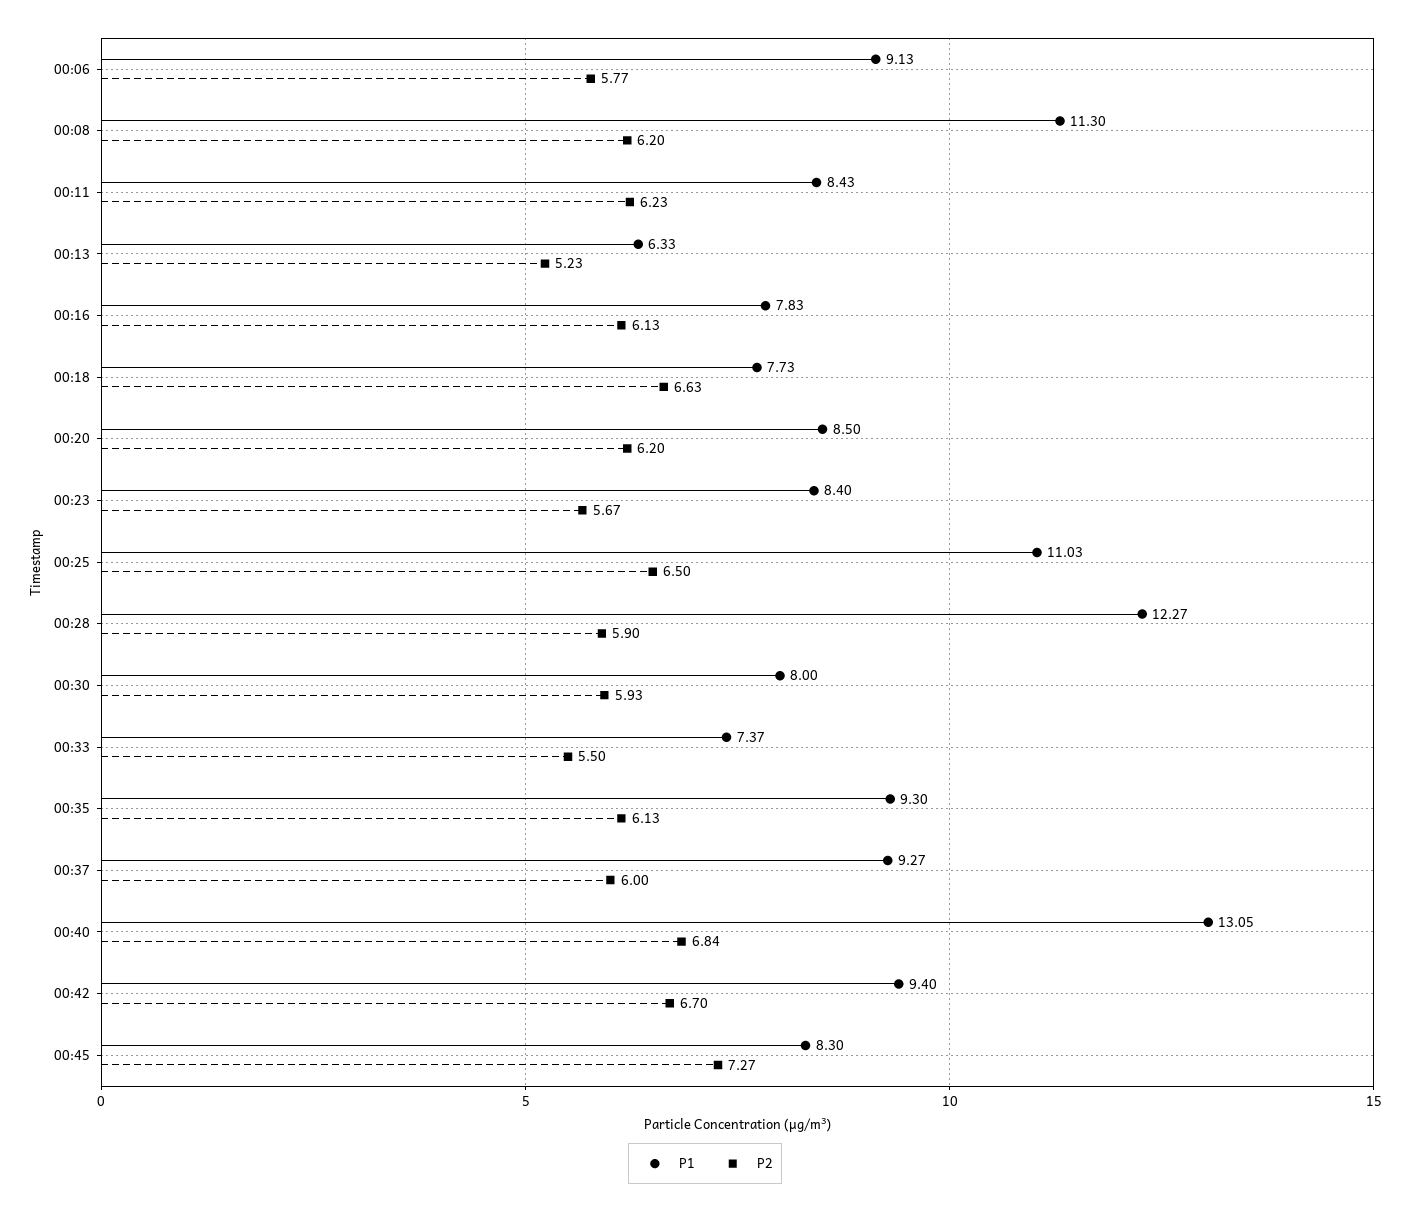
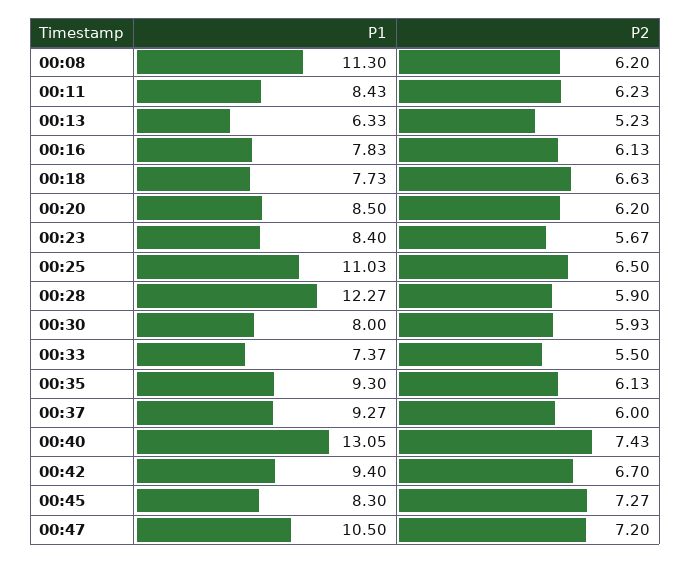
P1, 00:06: 9.13 -> none
P2, 00:06: 5.77 -> none
P2, 00:40: 6.84 -> 7.43
P1, 00:47: none -> 10.5
P2, 00:47: none -> 7.2

